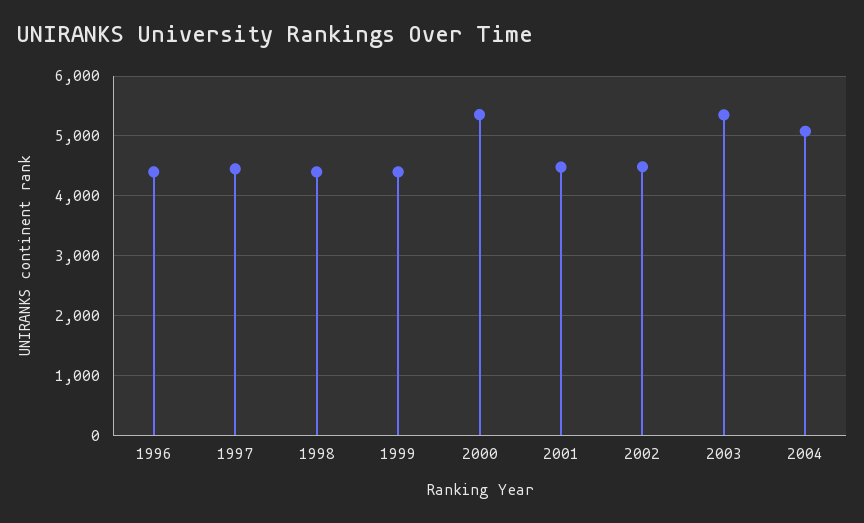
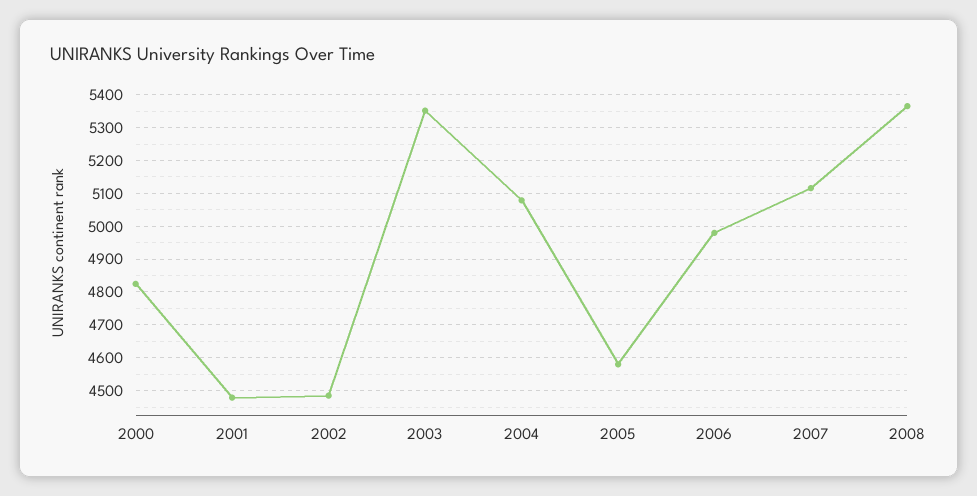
1996: 4400 -> none
1997: 4400 -> none
1998: 4400 -> none
1999: 4400 -> none
2000: 5400 -> 4820
2005: none -> 4580
2006: none -> 4980
2007: none -> 5120
2008: none -> 5360

